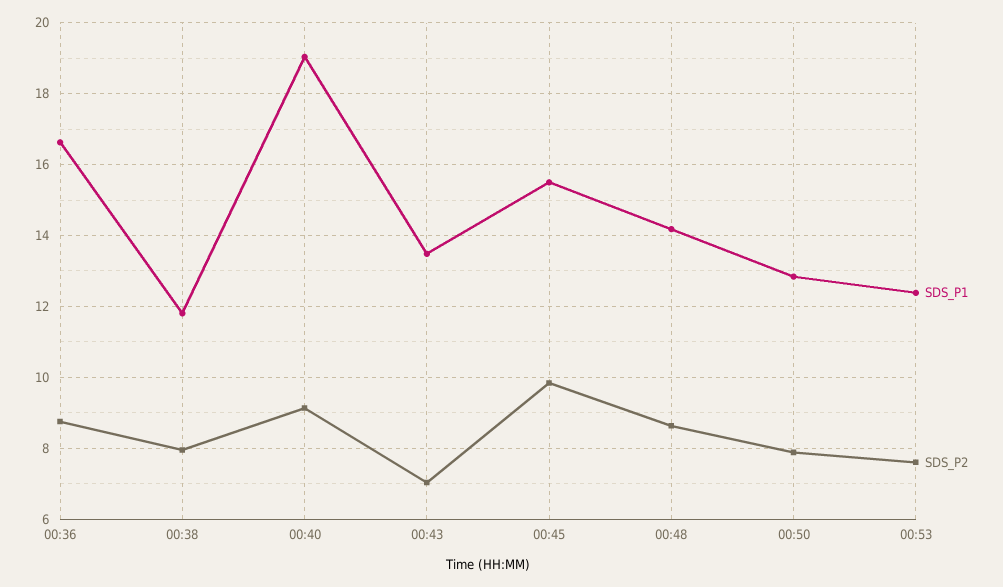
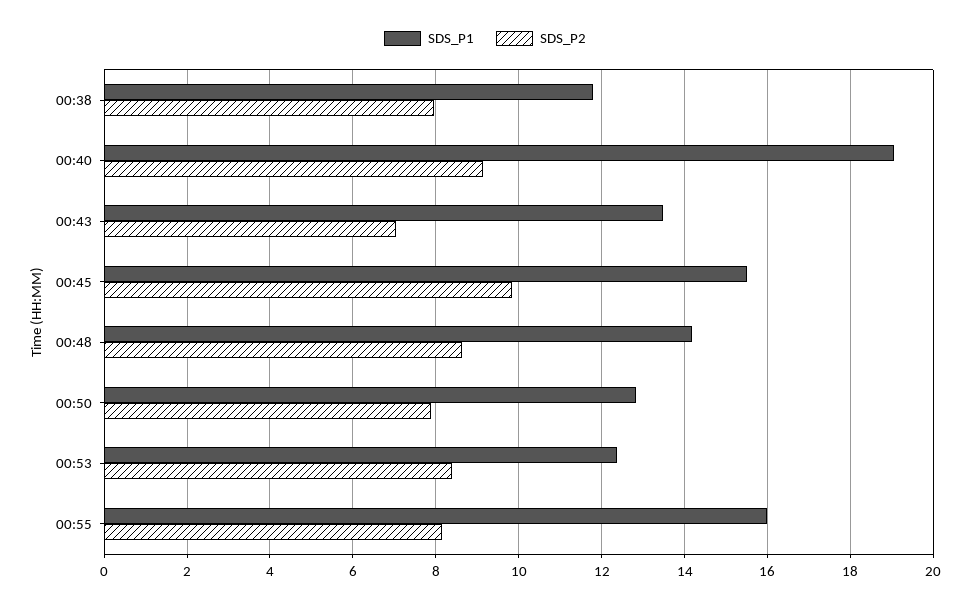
SDS_P1, 00:36: 16.6 -> none
SDS_P2, 00:36: 8.8 -> none
SDS_P2, 00:53: 7.6 -> 8.4
SDS_P1, 00:55: none -> 16
SDS_P2, 00:55: none -> 8.2

